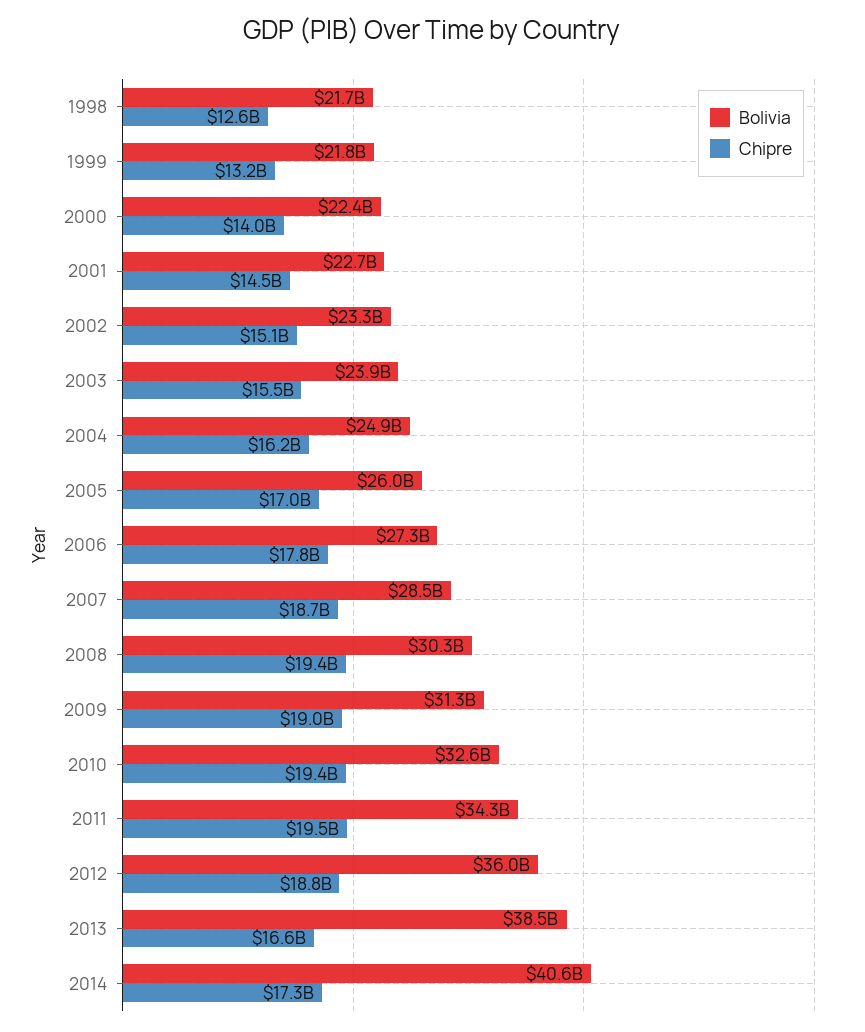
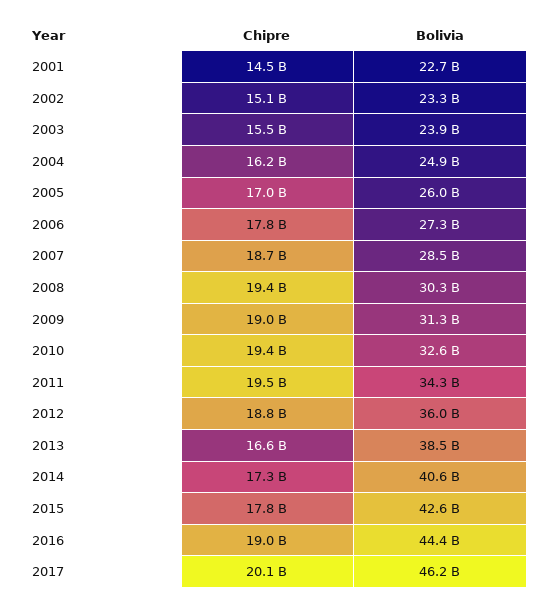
Bolivia, 1998: 21700000000 -> none
Chipre, 1998: 12600000000 -> none
Bolivia, 1999: 21800000000 -> none
Chipre, 1999: 13200000000 -> none
Bolivia, 2000: 22400000000 -> none
Chipre, 2000: 14000000000 -> none
Chipre, 2015: none -> 17800000000
Bolivia, 2015: none -> 42600000000
Chipre, 2016: none -> 19000000000
Bolivia, 2016: none -> 44400000000
Chipre, 2017: none -> 20100000000
Bolivia, 2017: none -> 46200000000

